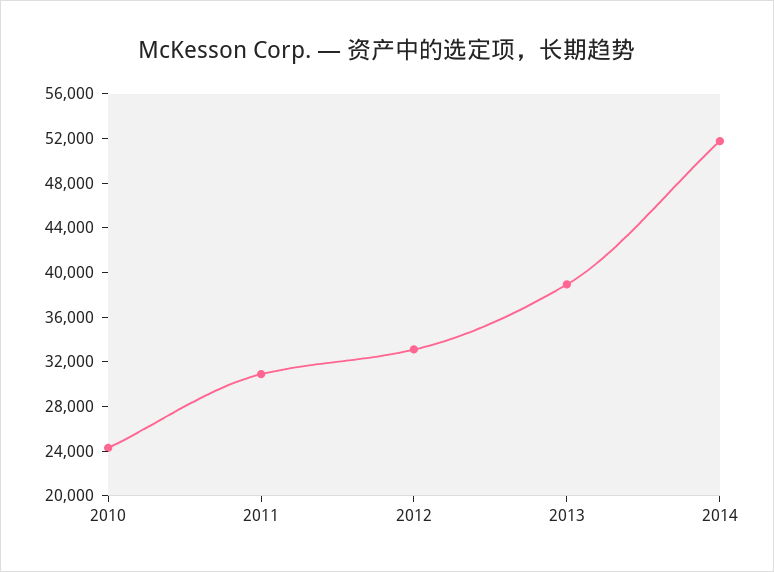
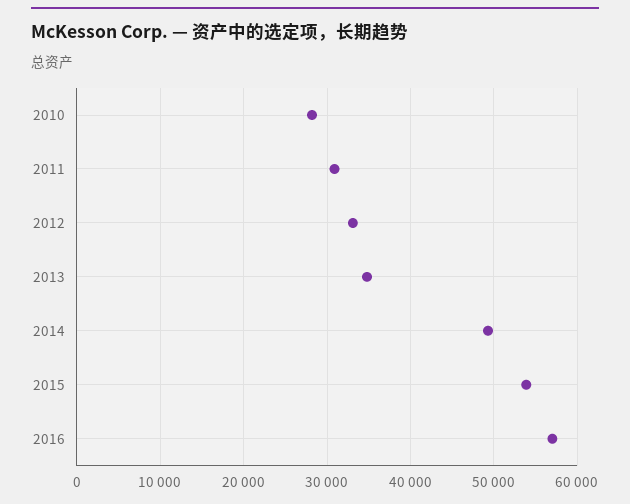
2010: 24000 -> 28000
2013: 39000 -> 35000
2014: 52000 -> 49000
2015: none -> 54000
2016: none -> 57000

